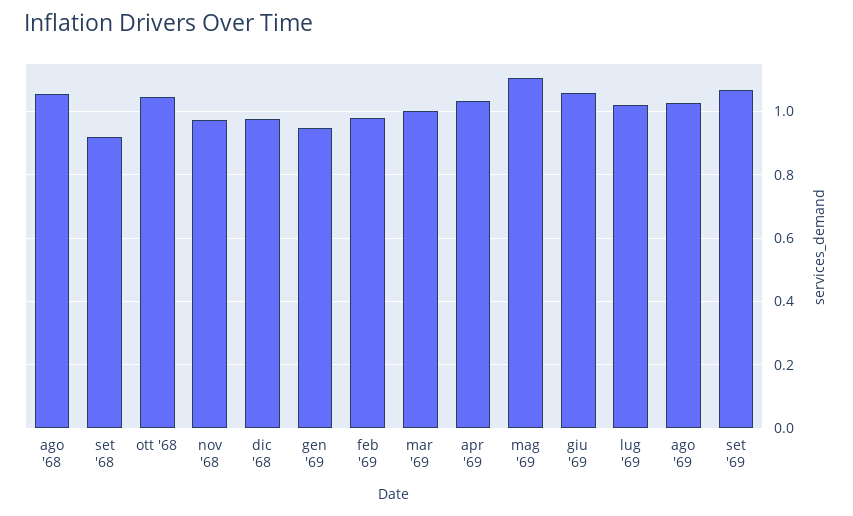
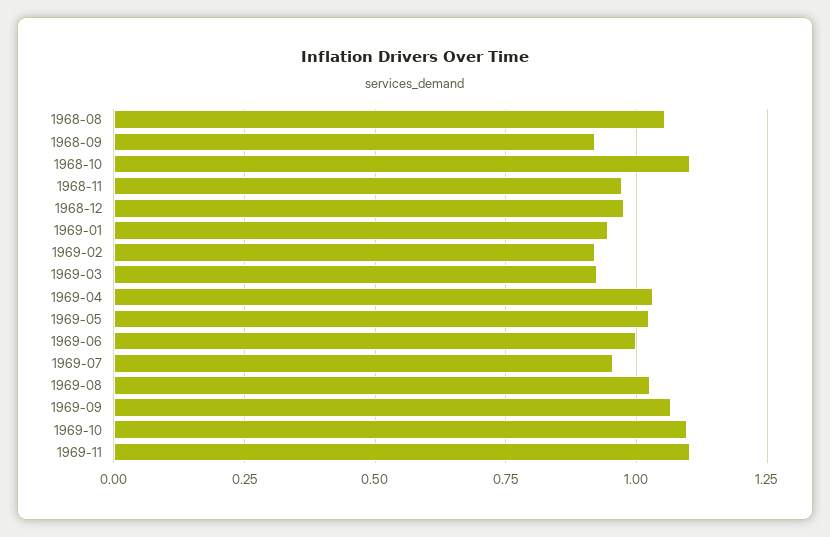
ott '68: 1.04 -> 1.1
feb '69: 0.98 -> 0.925
mar '69: 1 -> 0.925
mag '69: 1.1 -> 1.025
giu '69: 1.06 -> 1
lug '69: 1.02 -> 0.95
1969-10: none -> 1.1
1969-11: none -> 1.1

